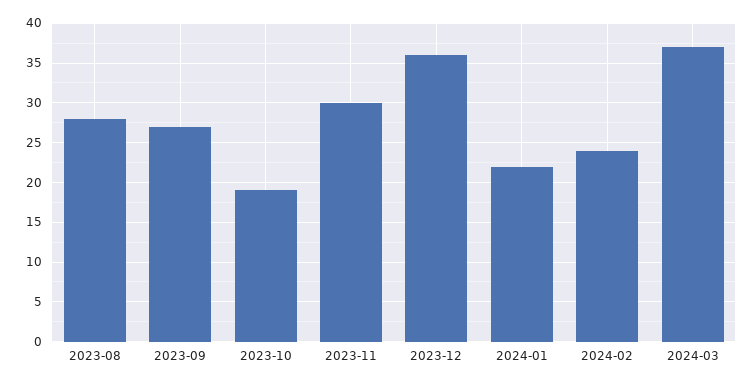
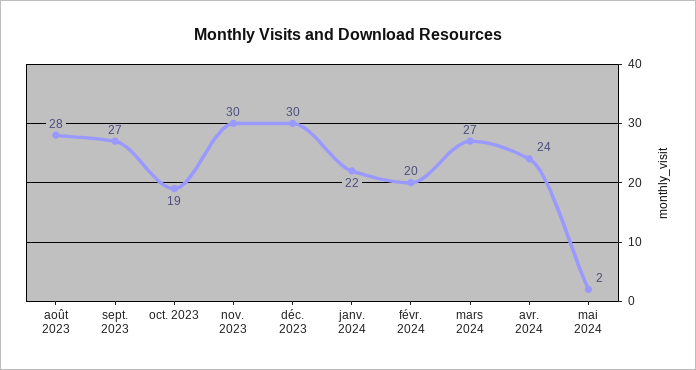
2023-12: 36 -> 30
2024-02: 24 -> 20
2024-03: 37 -> 27
avr. 2024: none -> 24
mai 2024: none -> 2

